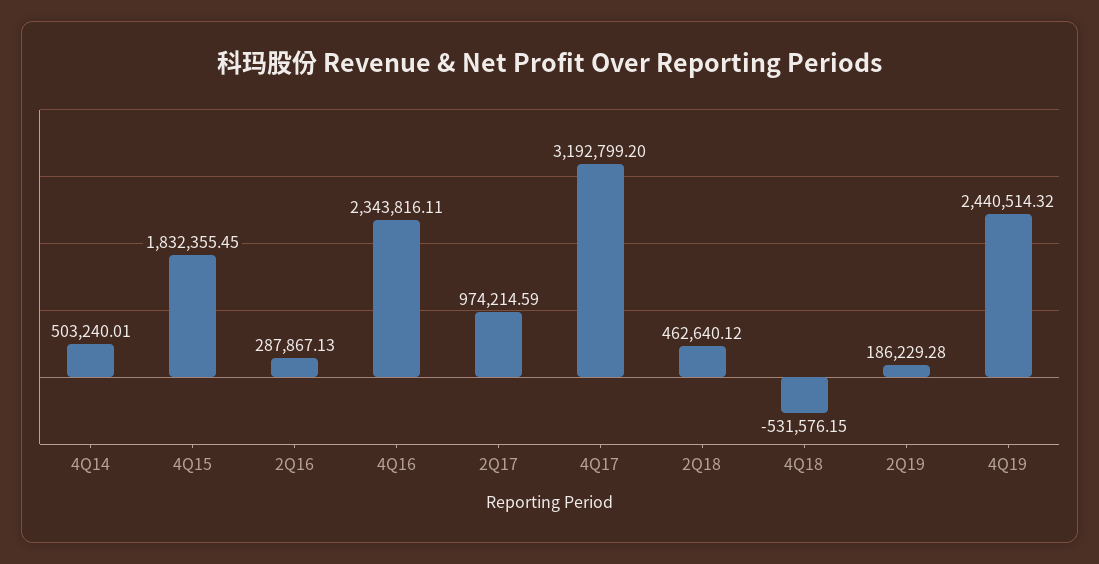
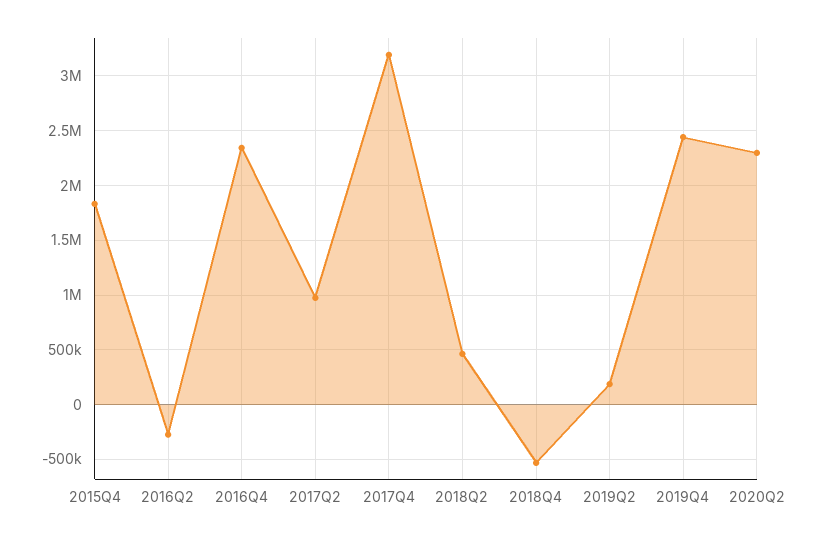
4Q14: 503240.01 -> none
2Q16: 287867.13 -> -300000
2020Q2: none -> 2300000

